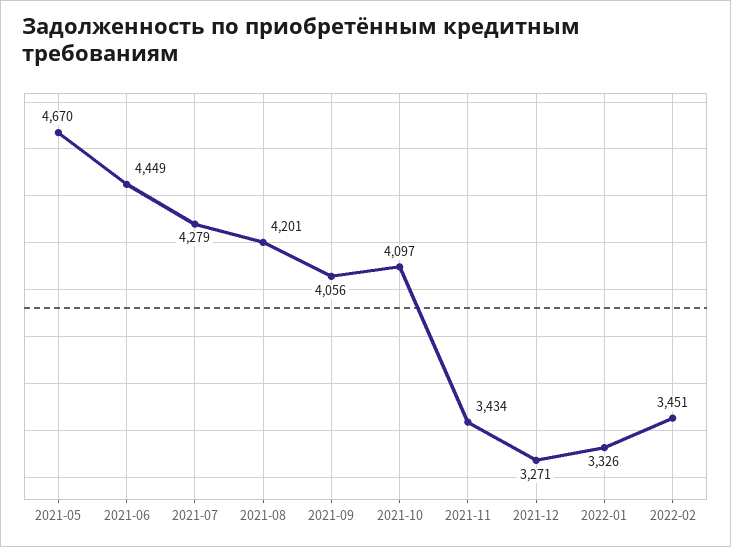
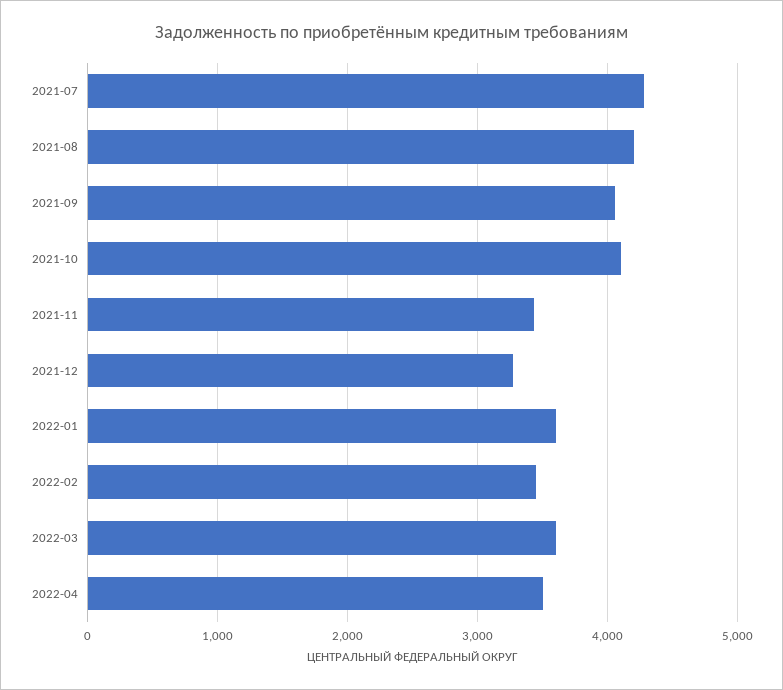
2021-05: 4670 -> none
2021-06: 4449 -> none
2022-01: 3326 -> 3600
2022-03: none -> 3600
2022-04: none -> 3500

